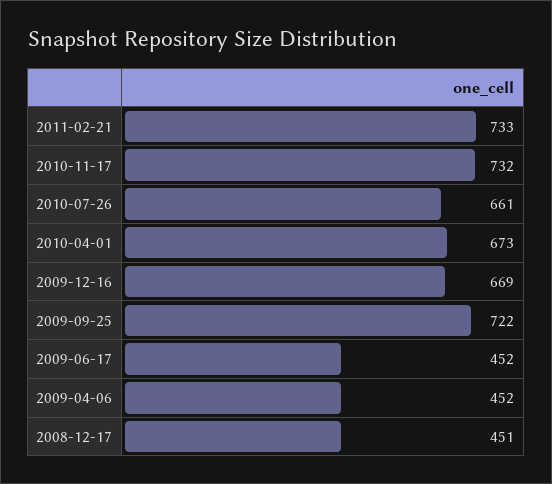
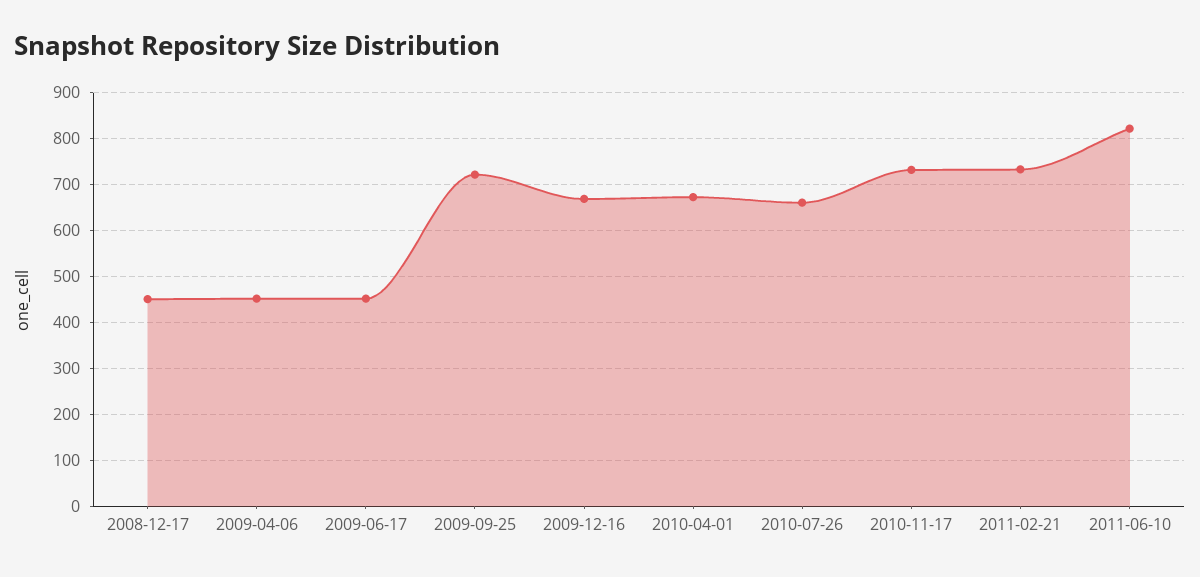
2011-06-10: none -> 820

